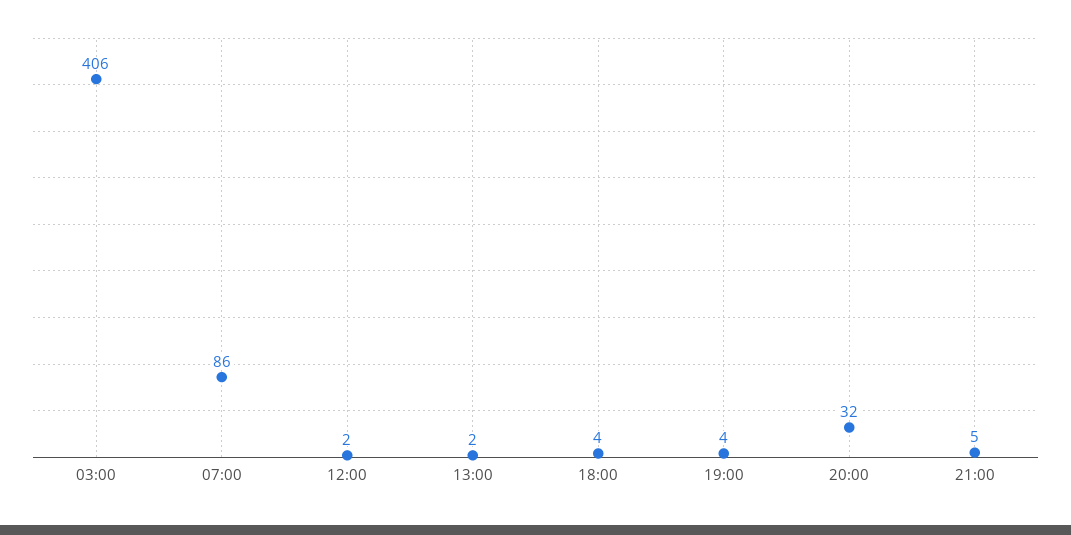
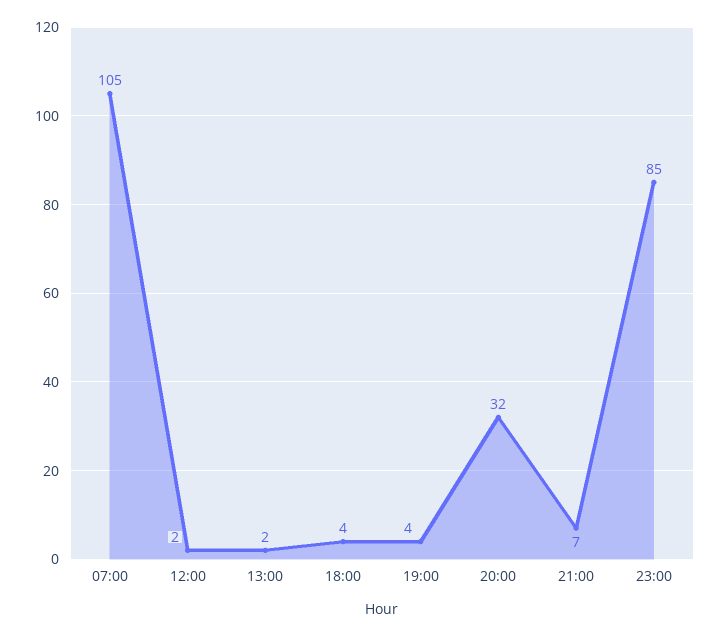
03:00: 406 -> none
07:00: 86 -> 105
21:00: 5 -> 7
23:00: none -> 85

